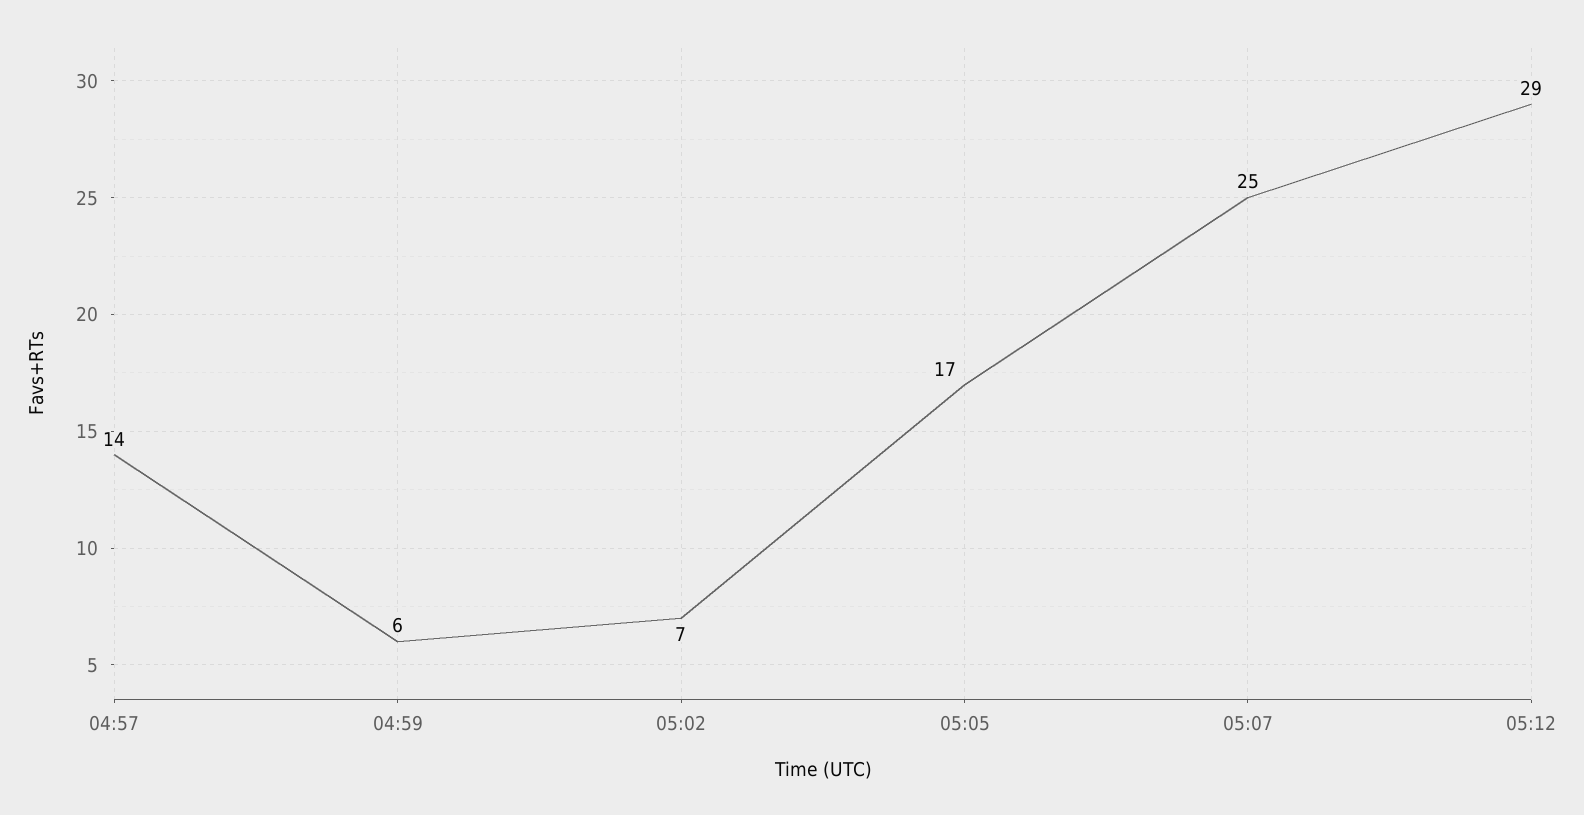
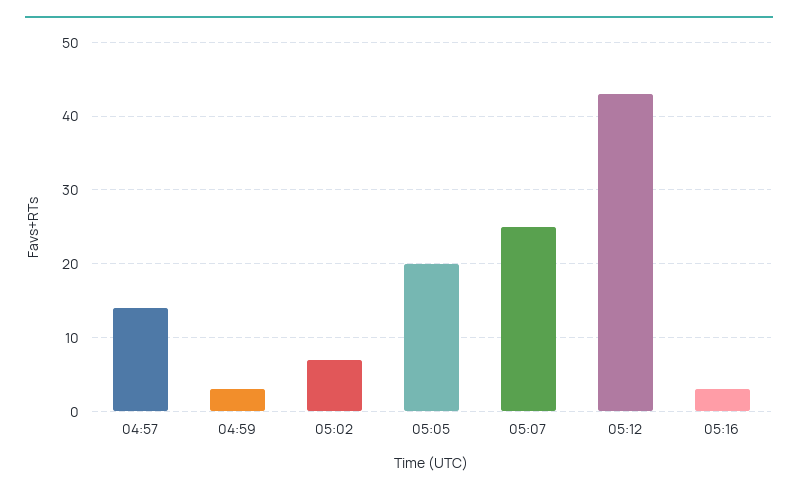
04:59: 6 -> 3
05:05: 17 -> 20
05:12: 29 -> 43
05:16: none -> 3

